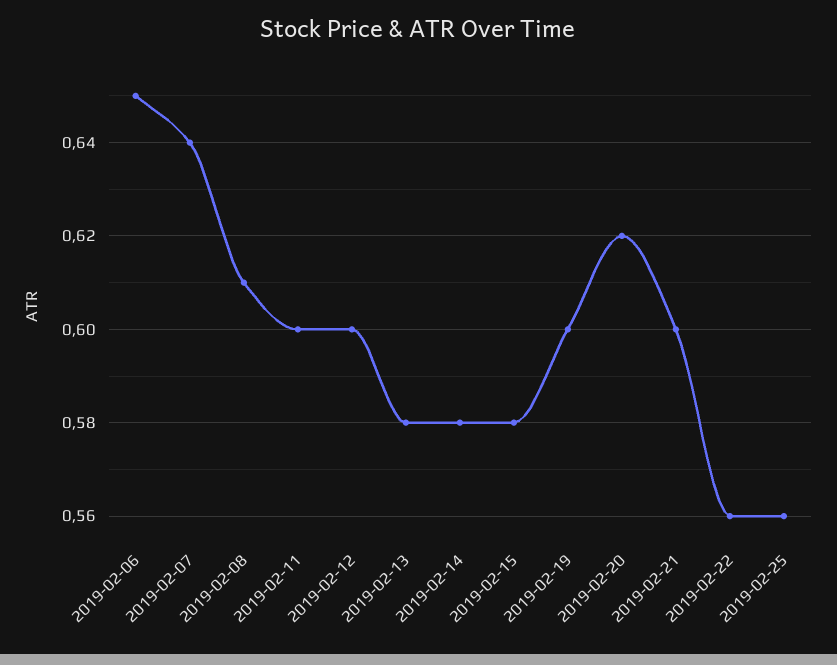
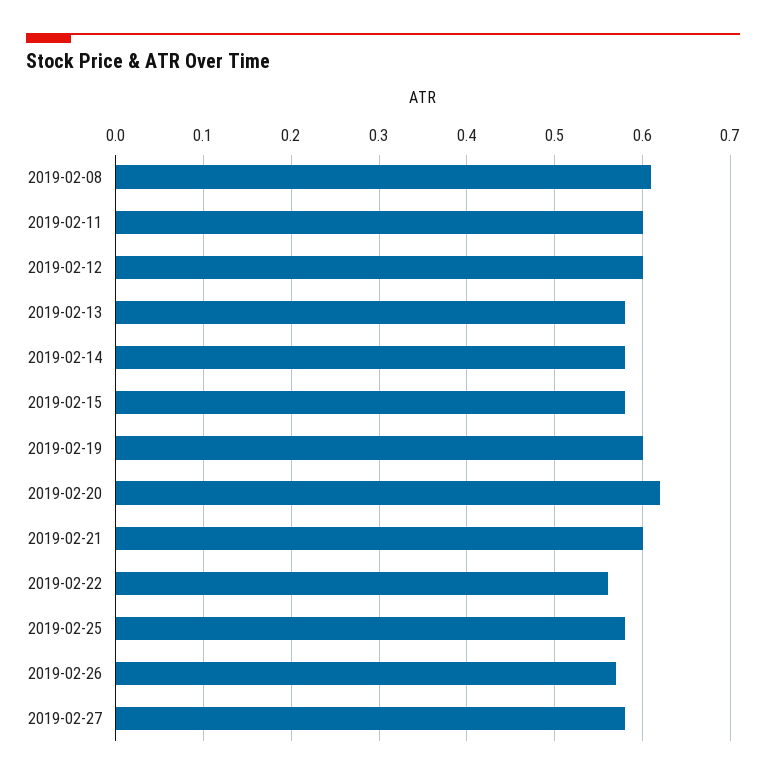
2019-02-06: 0.65 -> none
2019-02-07: 0.64 -> none
2019-02-25: 0.56 -> 0.58
2019-02-26: none -> 0.57
2019-02-27: none -> 0.58

